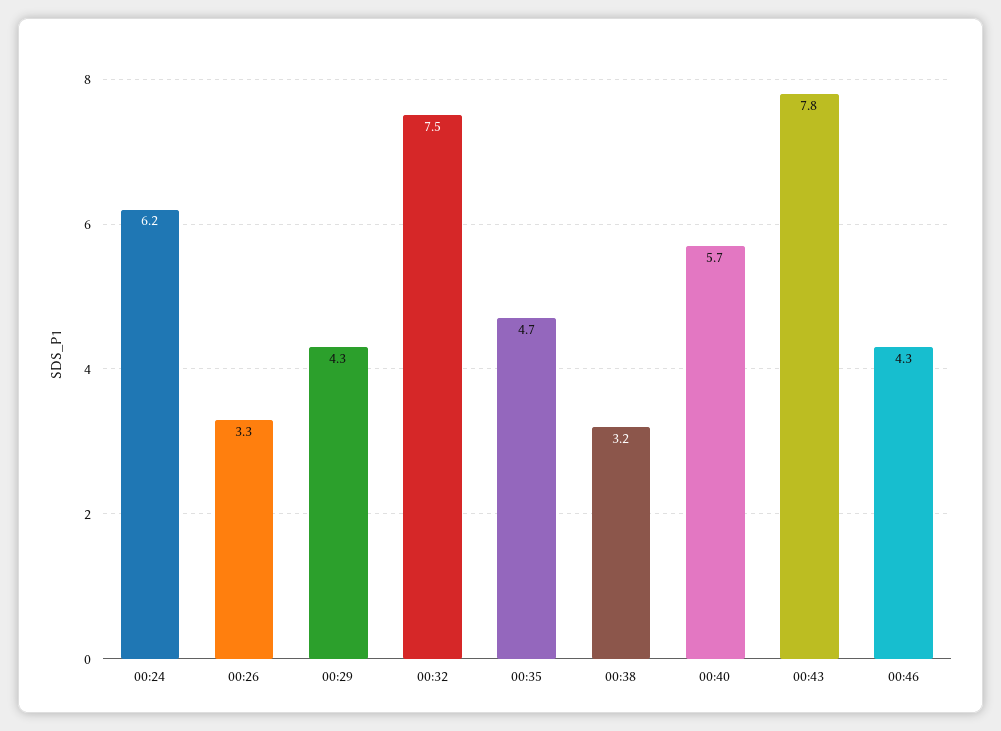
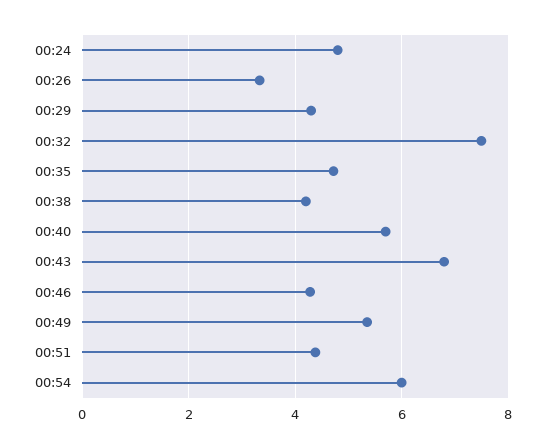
00:24: 6.2 -> 4.8
00:38: 3.2 -> 4.2
00:43: 7.8 -> 6.8
00:49: none -> 5.4
00:51: none -> 4.4
00:54: none -> 6

